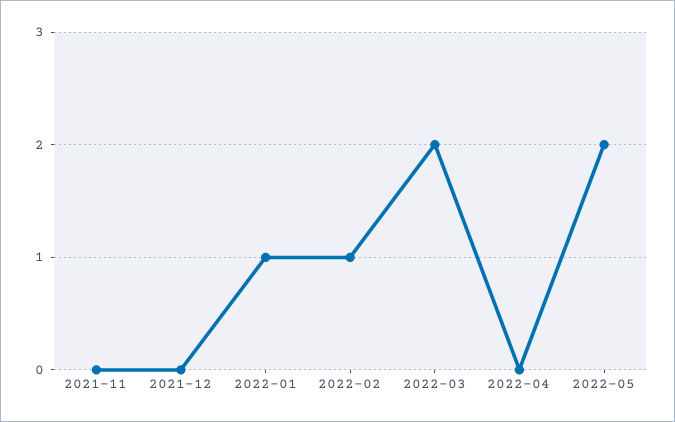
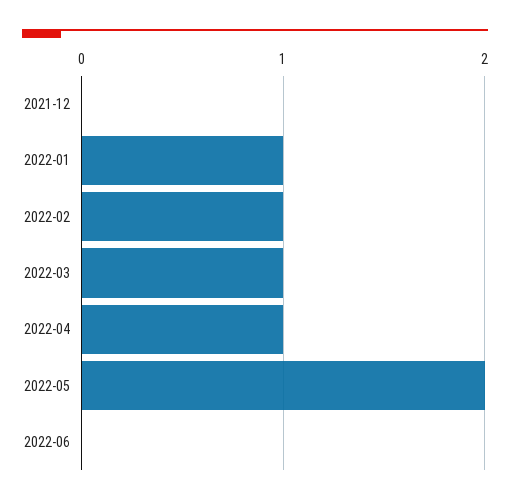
2021-11: 0 -> none
2022-03: 2 -> 1
2022-04: 0 -> 1
2022-06: none -> 0

